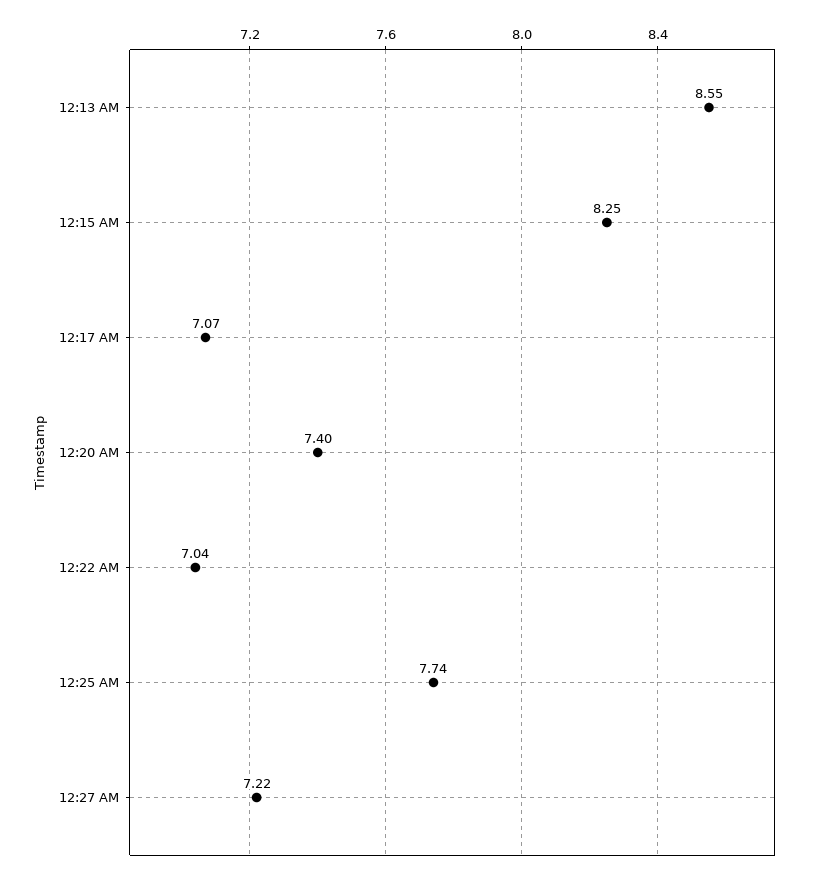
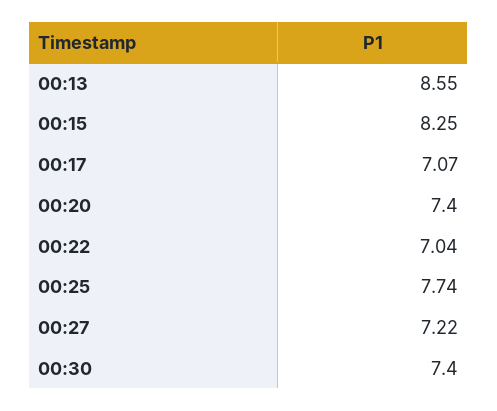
00:30: none -> 7.4

